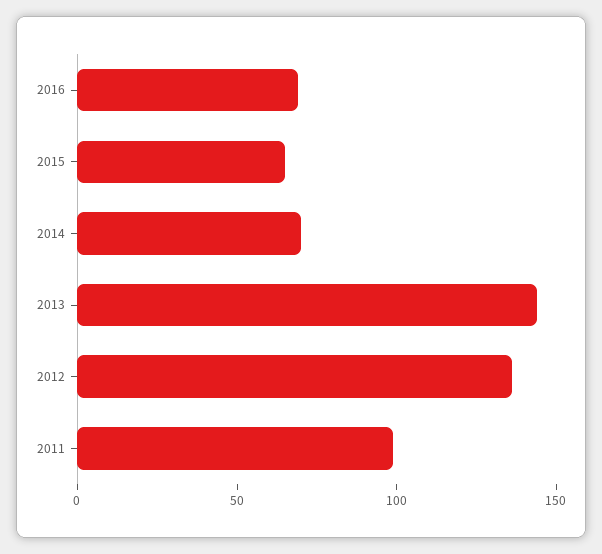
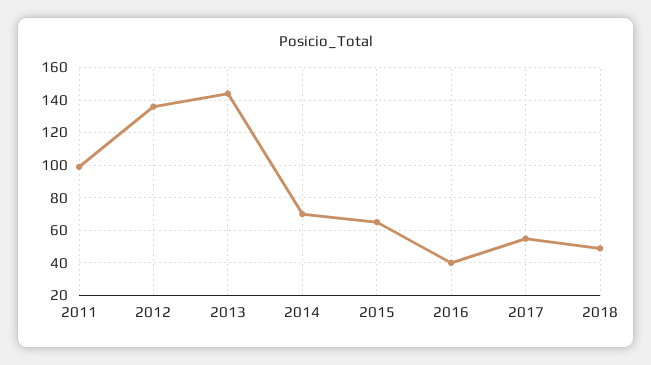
2016: 70 -> 40
2017: none -> 55
2018: none -> 50

